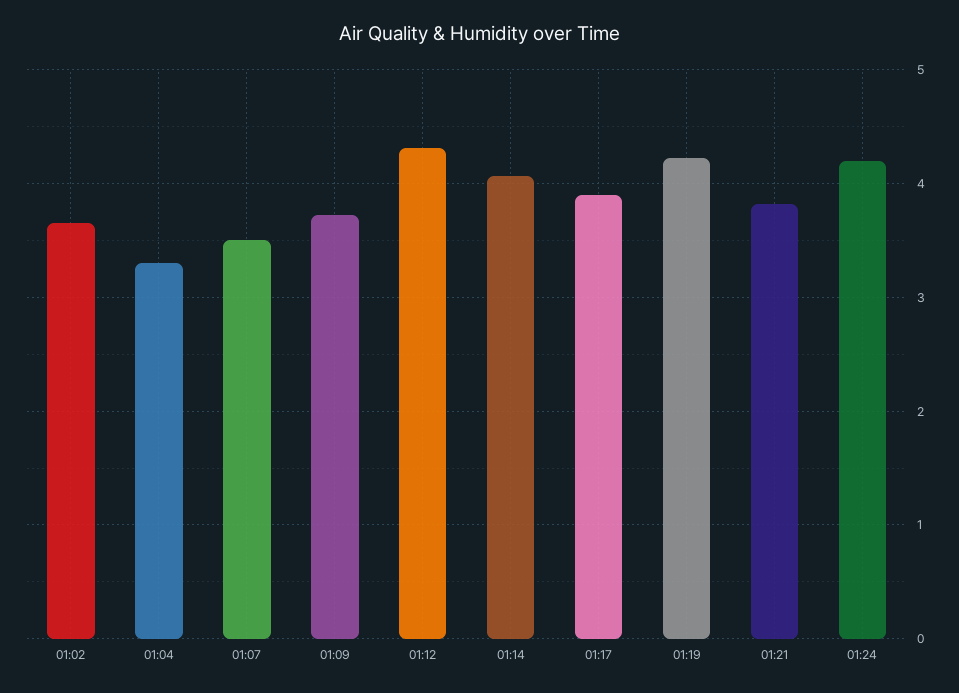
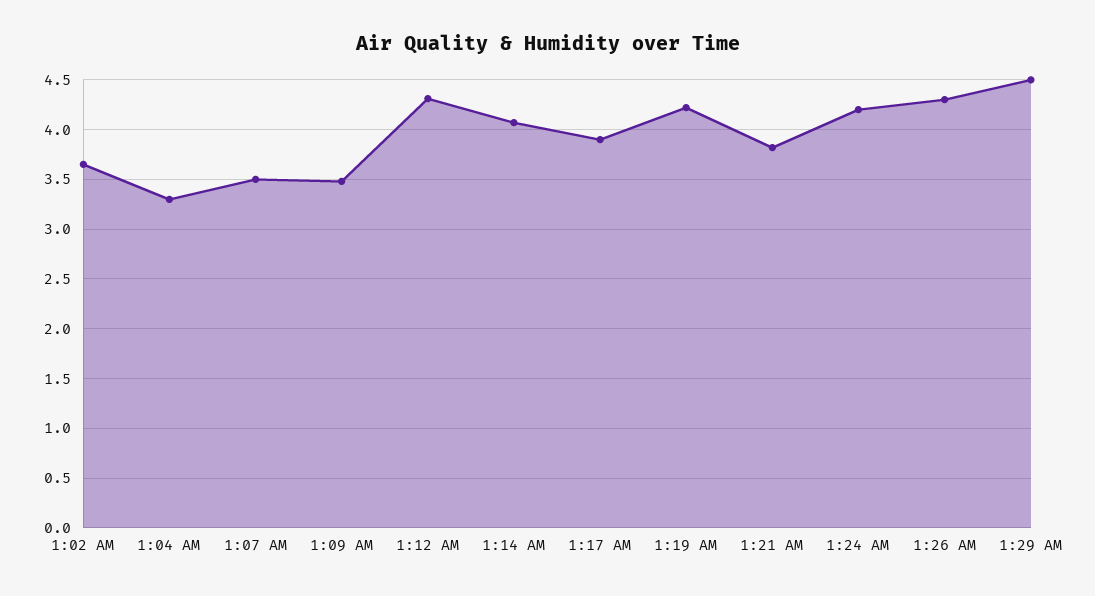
01:09: 3.7 -> 3.5
1:26 AM: none -> 4.3
1:29 AM: none -> 4.5

